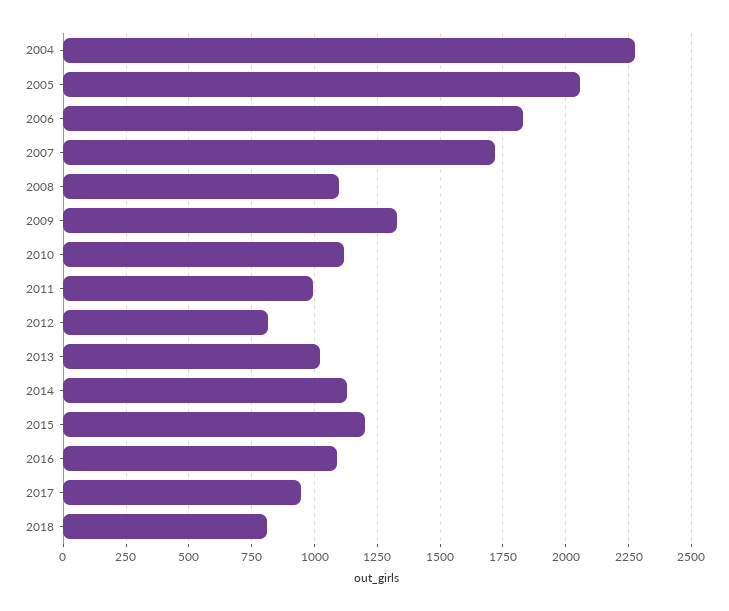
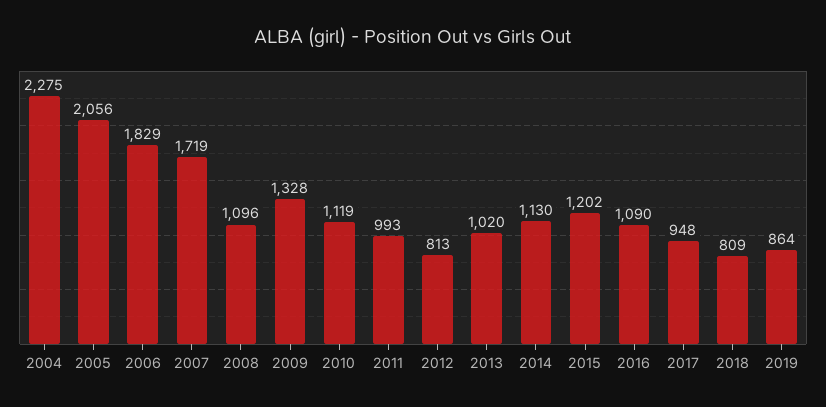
2019: none -> 864

